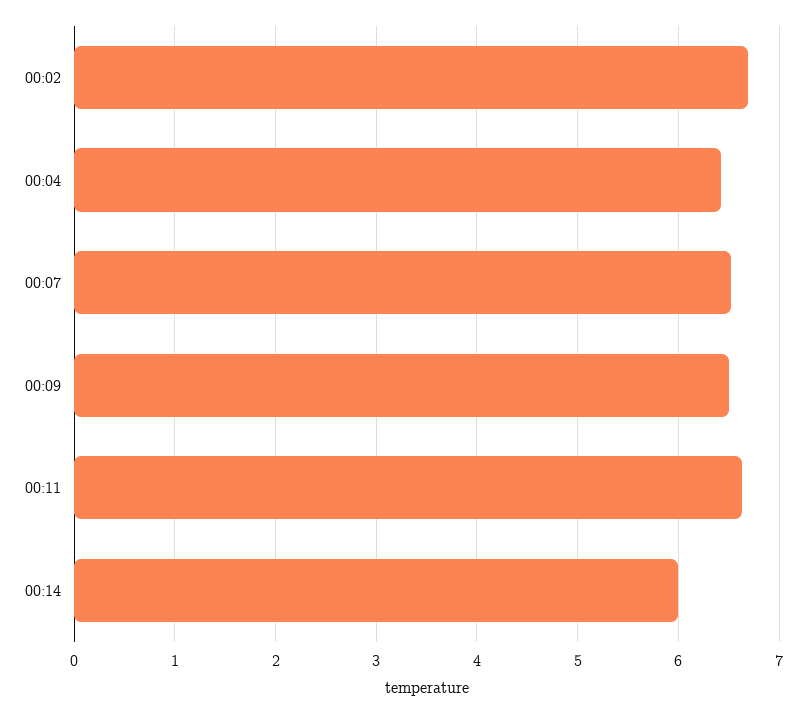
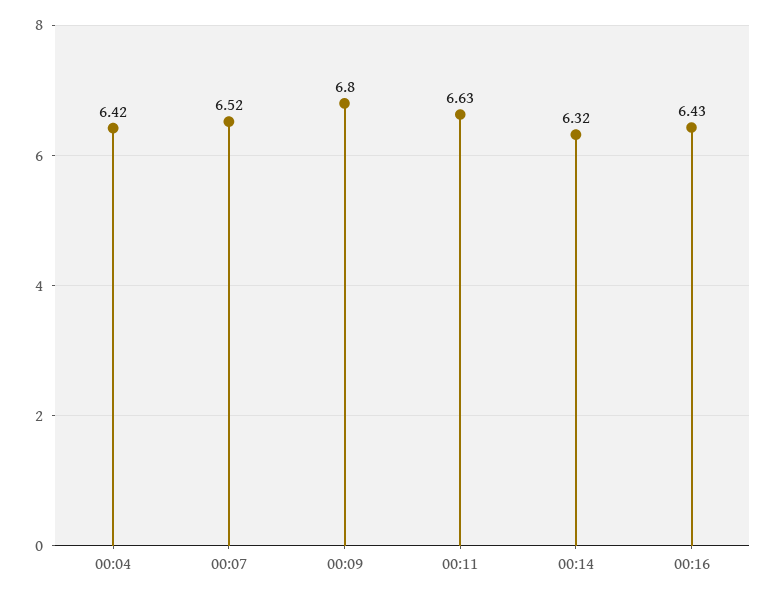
00:02: 6.7 -> none
00:09: 6.5 -> 6.8
00:14: 6 -> 6.32
00:16: none -> 6.43

